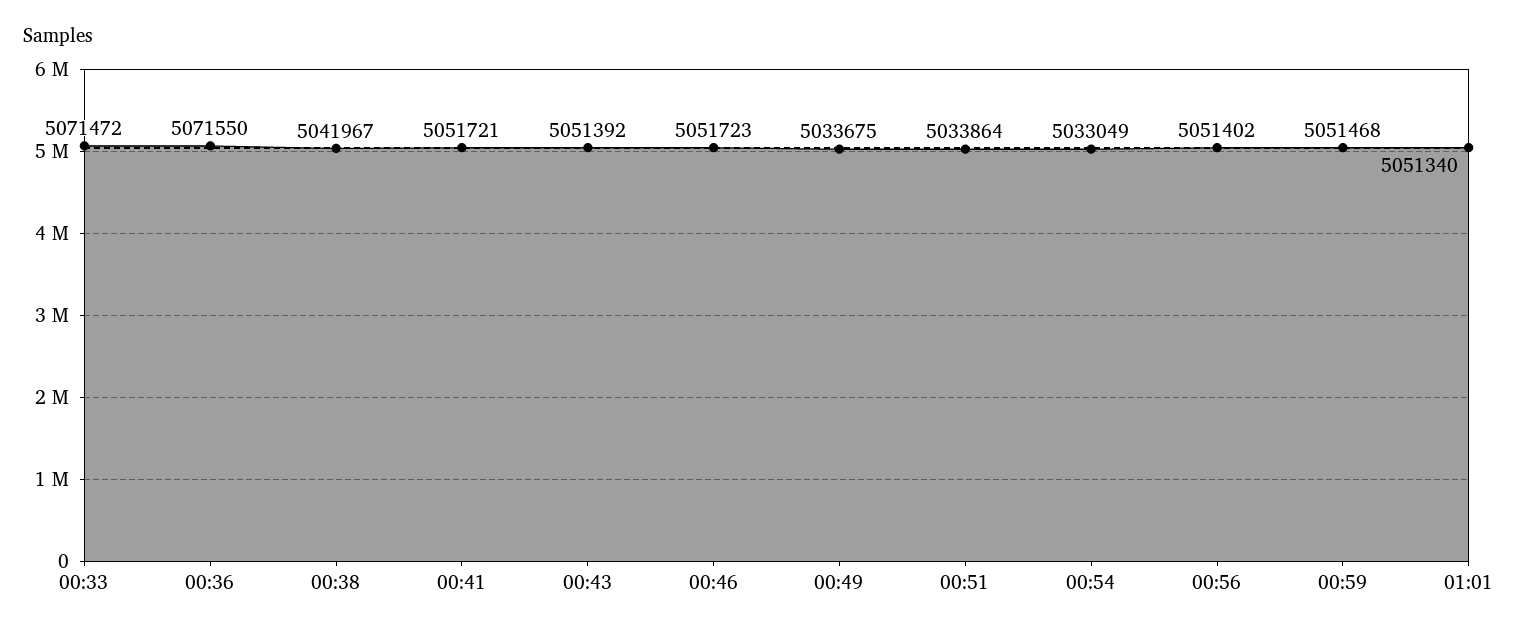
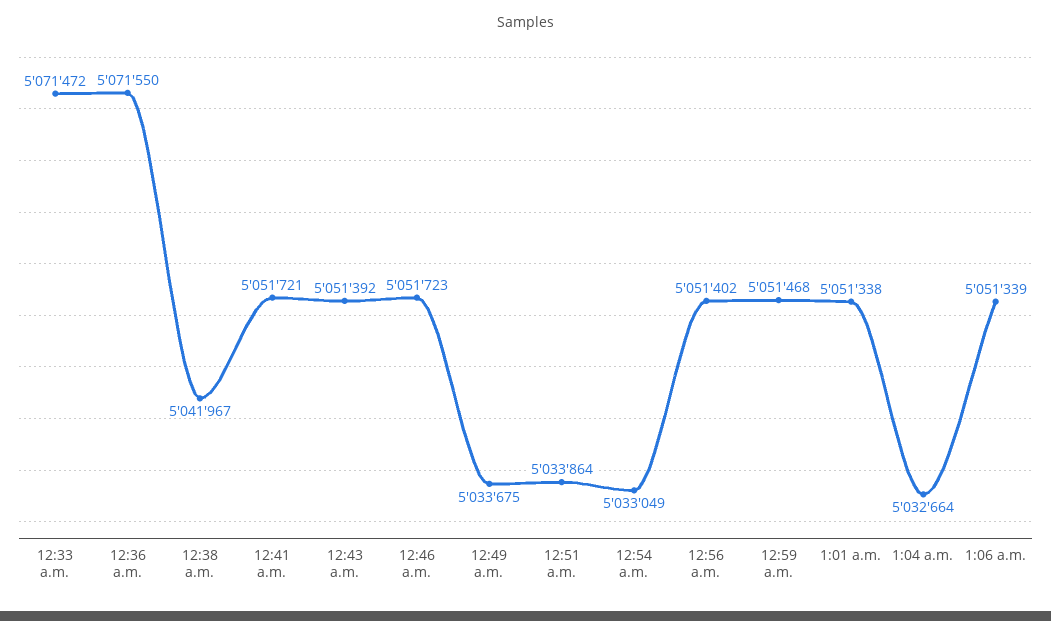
01:01: 5051340 -> 5051338
1:04 a.m.: none -> 5032664
1:06 a.m.: none -> 5051339

